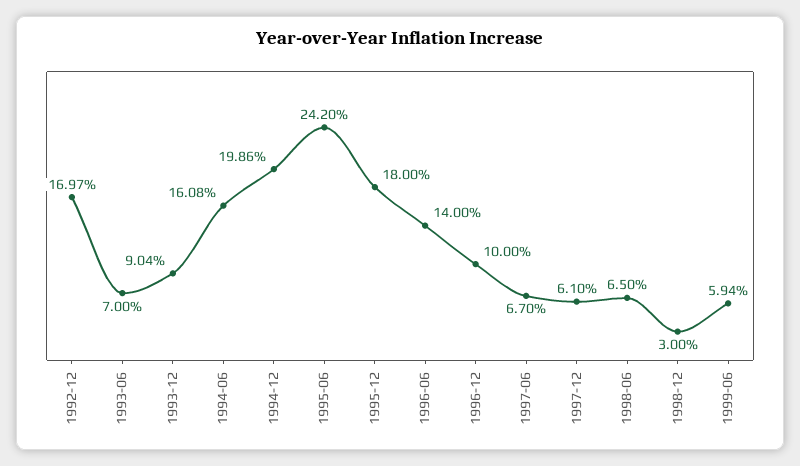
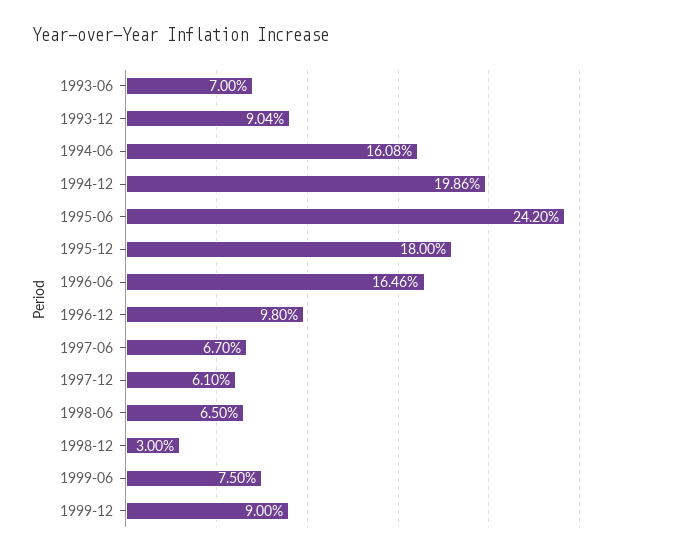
1992-12: 16.97 -> none
1996-06: 14 -> 16.46
1996-12: 10 -> 9.8
1999-06: 5.94 -> 7.5
1999-12: none -> 9

